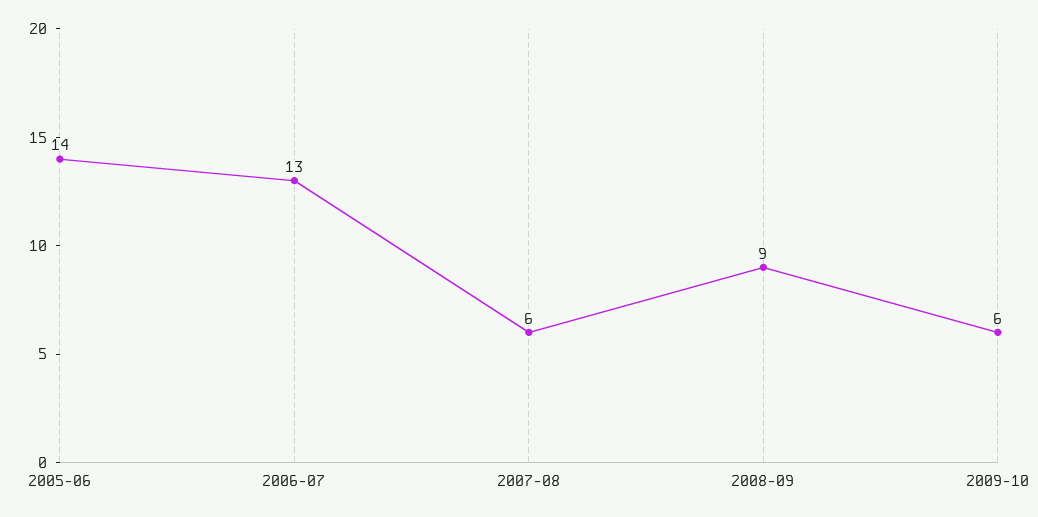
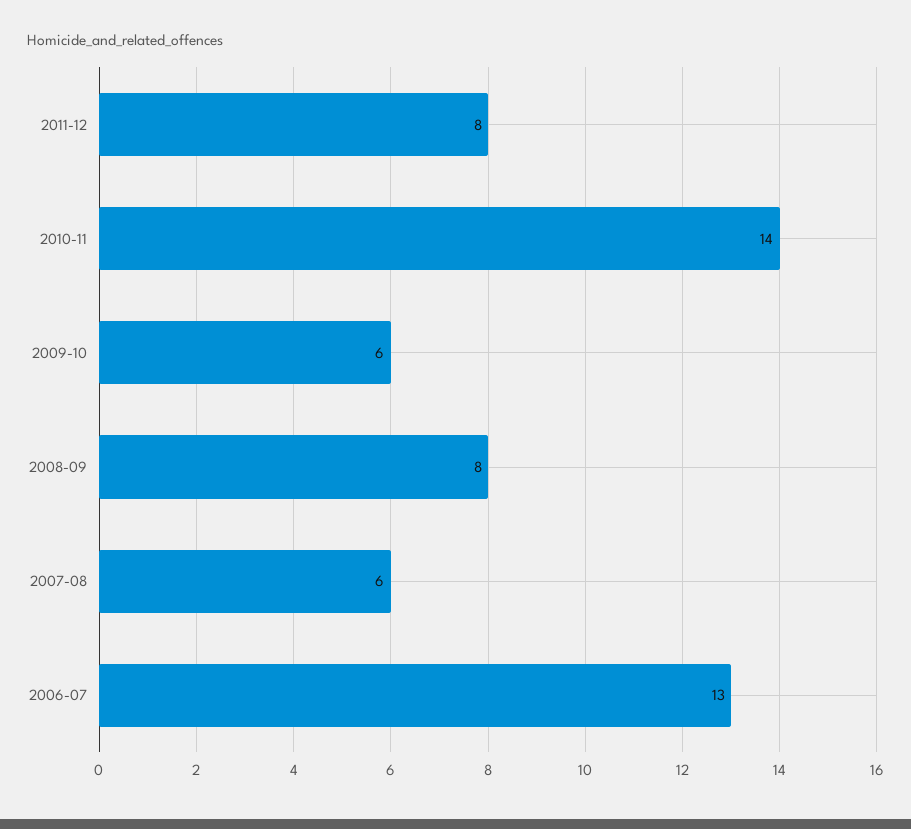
2005-06: 14 -> none
2008-09: 9 -> 8
2011-12: none -> 8
2010-11: none -> 14

